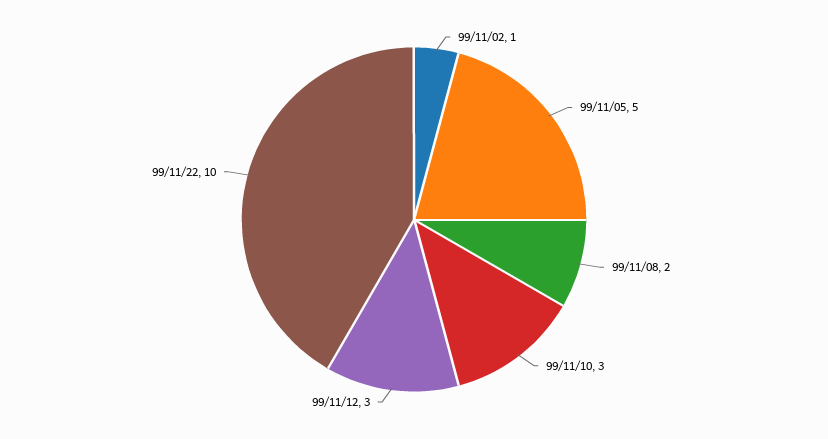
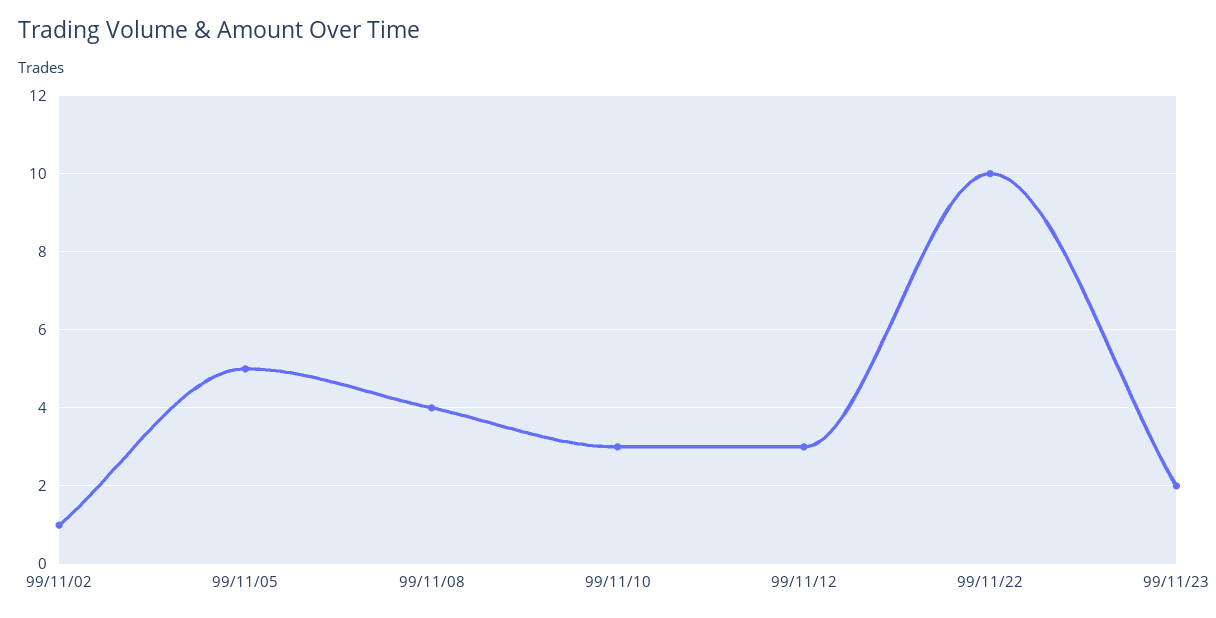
99/11/08: 2 -> 4
99/11/23: none -> 2

